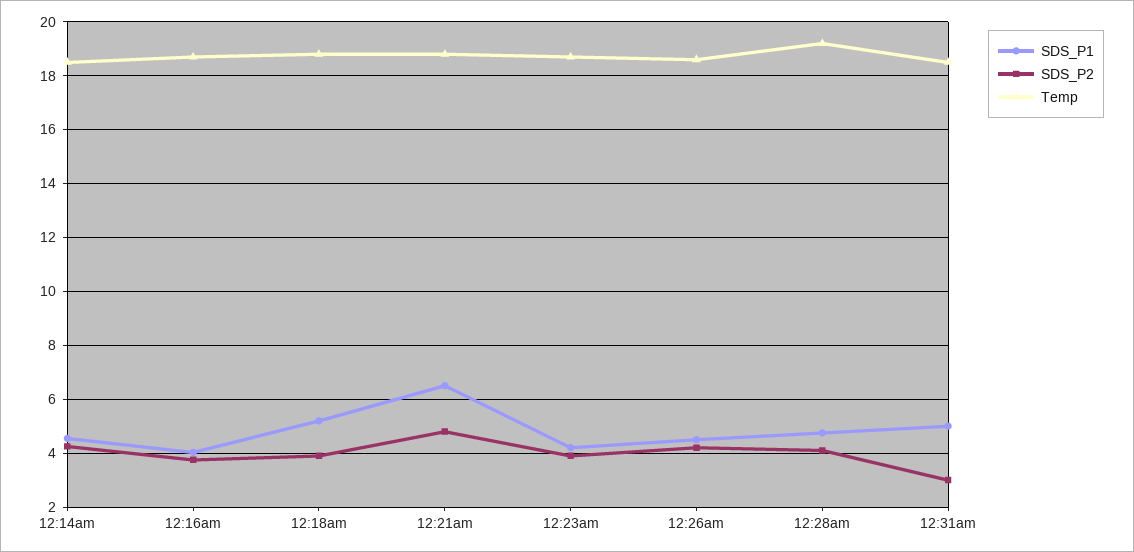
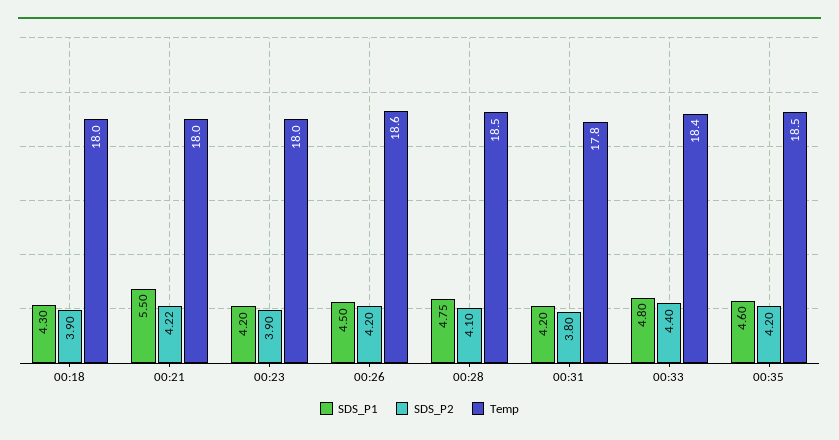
SDS_P1, 12:14am: 4.5 -> none
SDS_P2, 12:14am: 4.25 -> none
Temp, 12:14am: 18.5 -> none
SDS_P1, 12:16am: 4 -> none
SDS_P2, 12:16am: 3.75 -> none
Temp, 12:16am: 18.75 -> none
SDS_P1, 12:18am: 5.25 -> 4.3
Temp, 12:18am: 18.75 -> 18
SDS_P1, 12:21am: 6.5 -> 5.5
SDS_P2, 12:21am: 4.75 -> 4.22
Temp, 12:21am: 18.75 -> 18
Temp, 12:23am: 18.75 -> 18
Temp, 12:28am: 19.25 -> 18.5
SDS_P1, 12:31am: 5 -> 4.2
SDS_P2, 12:31am: 3 -> 3.8
Temp, 12:31am: 18.5 -> 17.8
SDS_P1, 00:33: none -> 4.8
SDS_P2, 00:33: none -> 4.4
Temp, 00:33: none -> 18.4
SDS_P1, 00:35: none -> 4.6
SDS_P2, 00:35: none -> 4.2
Temp, 00:35: none -> 18.5

